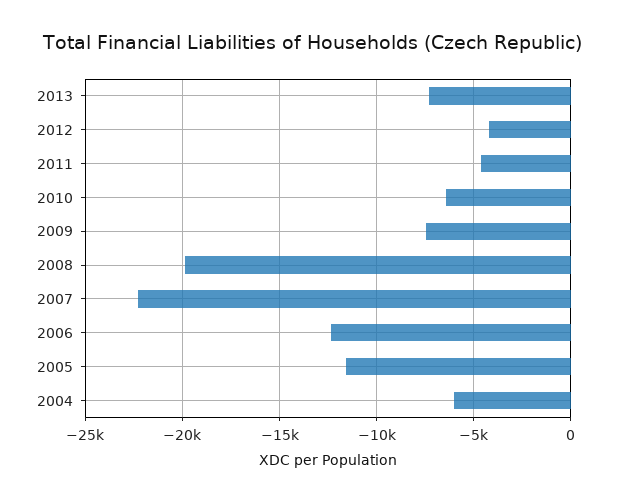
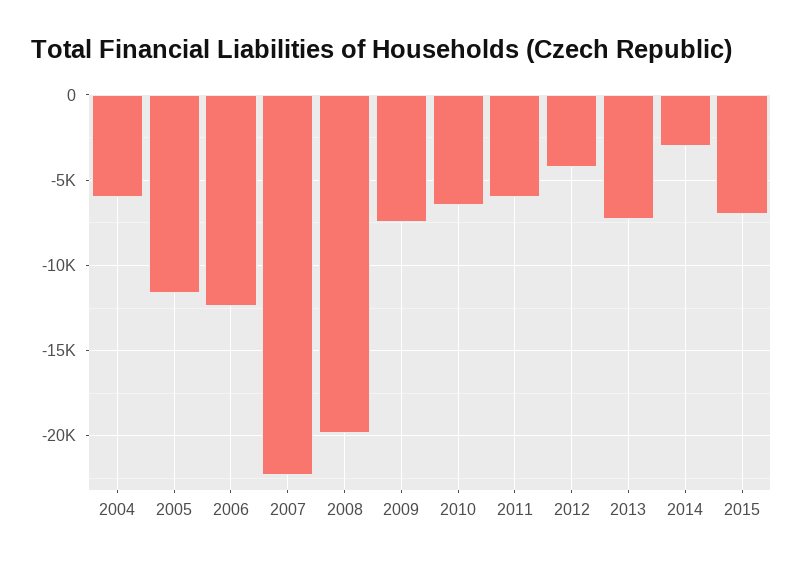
2011: -4500 -> -6000
2014: none -> -3000
2015: none -> -7000

